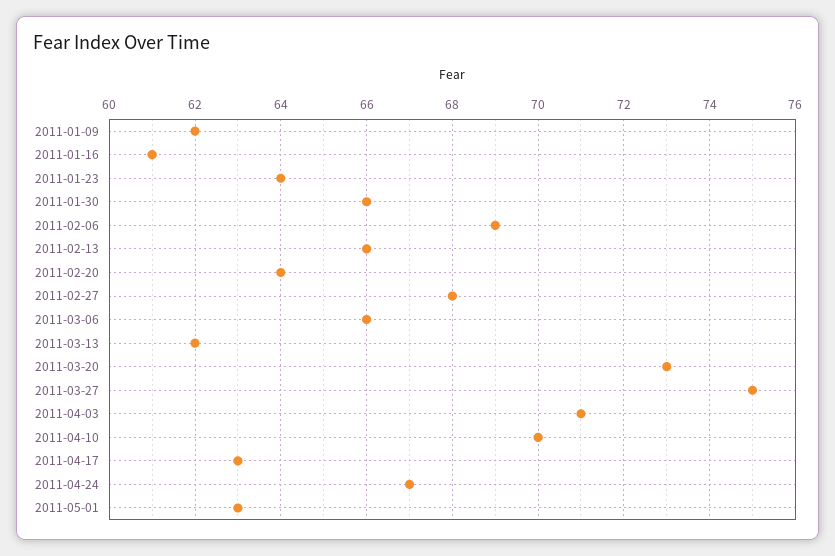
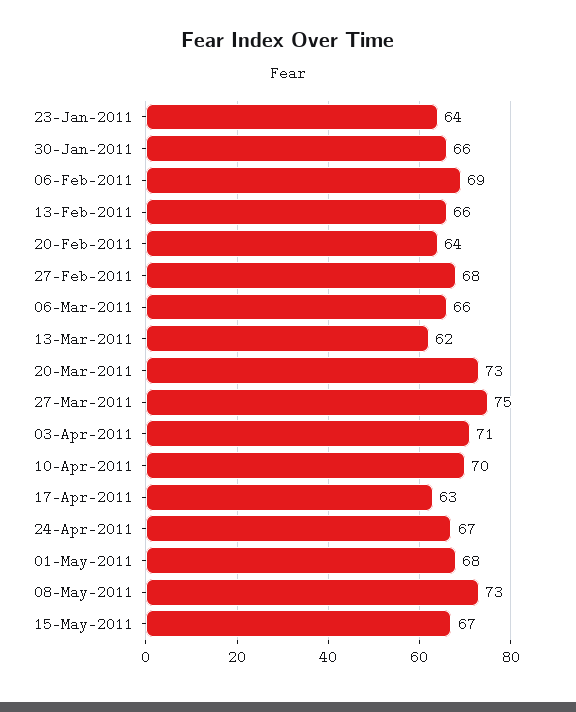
2011-01-09: 62 -> none
2011-01-16: 61 -> none
2011-05-01: 63 -> 68
08-May-2011: none -> 73
15-May-2011: none -> 67

